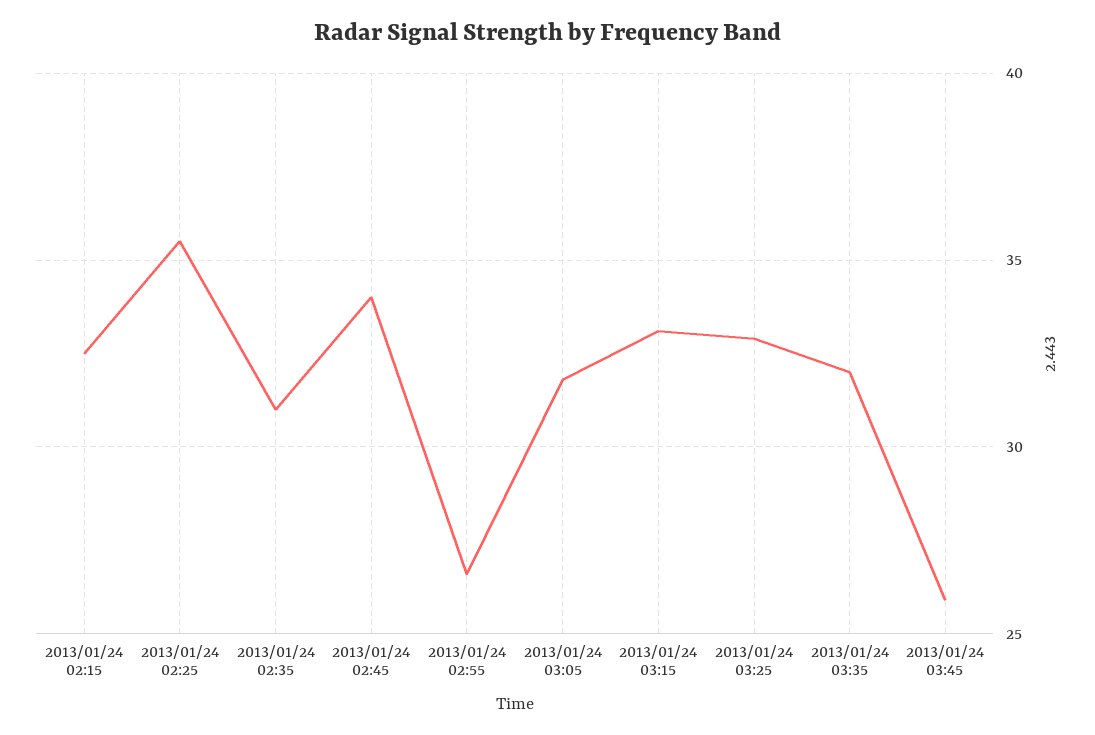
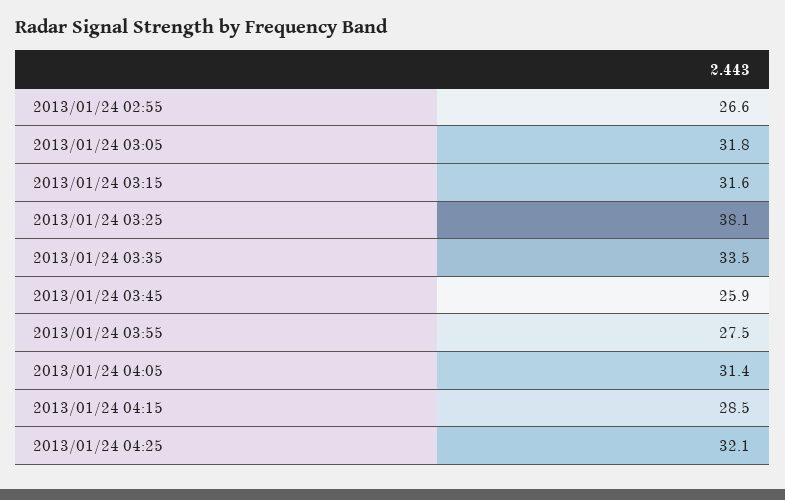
2013/01/24 02:15: 32.5 -> none
2013/01/24 02:25: 35.5 -> none
2013/01/24 02:35: 31 -> none
2013/01/24 02:45: 34 -> none
2013/01/24 03:15: 33 -> 31.6
2013/01/24 03:25: 33 -> 38.1
2013/01/24 03:35: 32 -> 33.5
2013/01/24 03:55: none -> 27.5
2013/01/24 04:05: none -> 31.4
2013/01/24 04:15: none -> 28.5
2013/01/24 04:25: none -> 32.1

